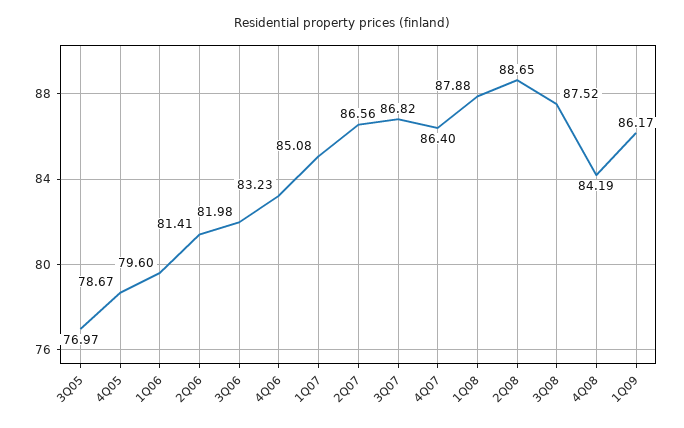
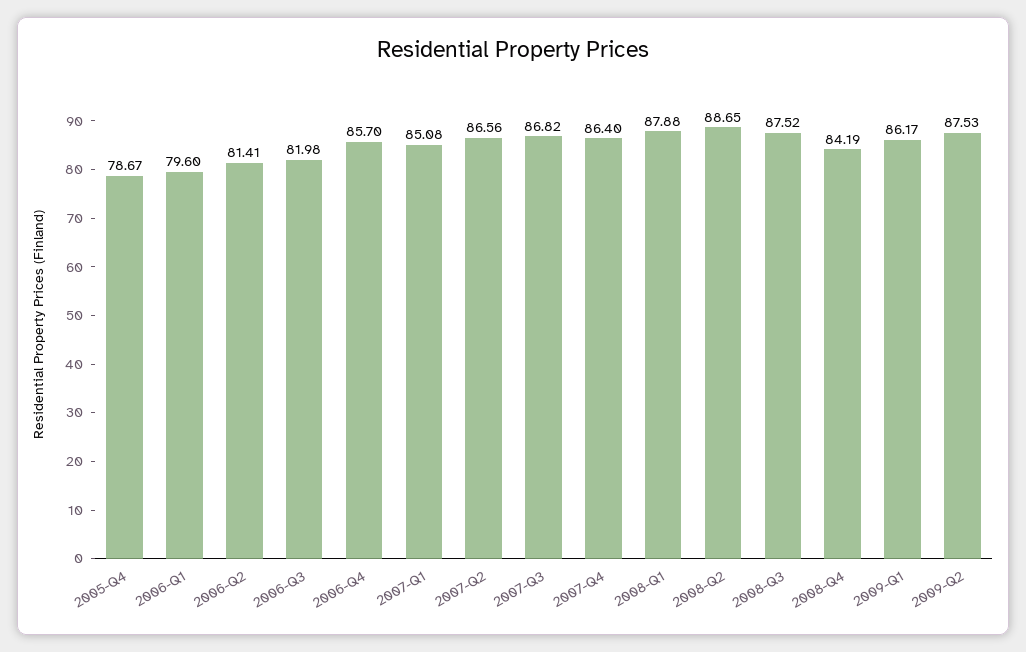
3Q05: 76.97 -> none
4Q06: 83.23 -> 85.7
2009-Q2: none -> 87.53

